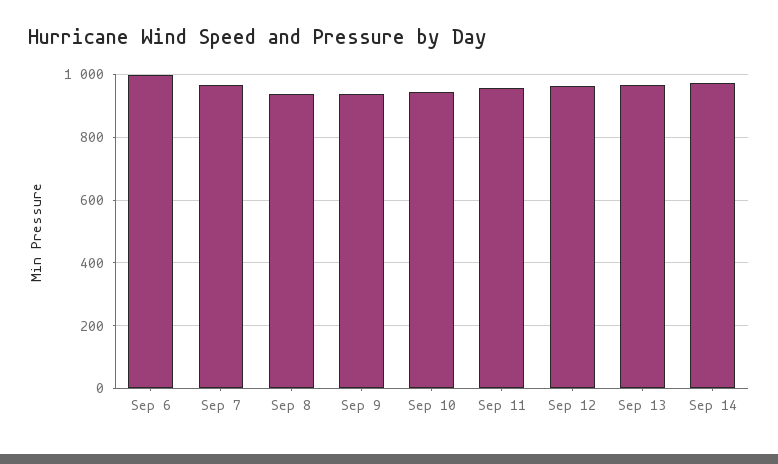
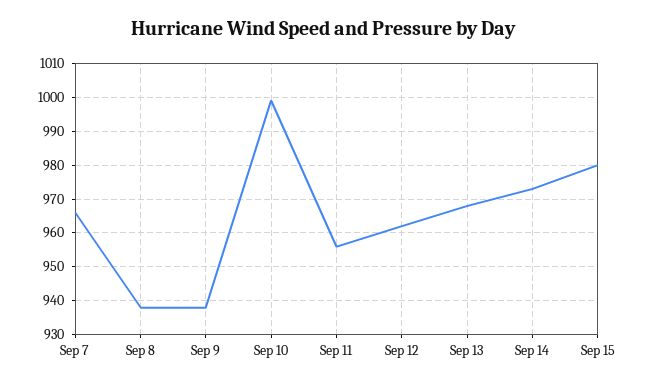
Sep 6: 1000 -> none
Sep 10: 940 -> 1000
Sep 15: none -> 980

